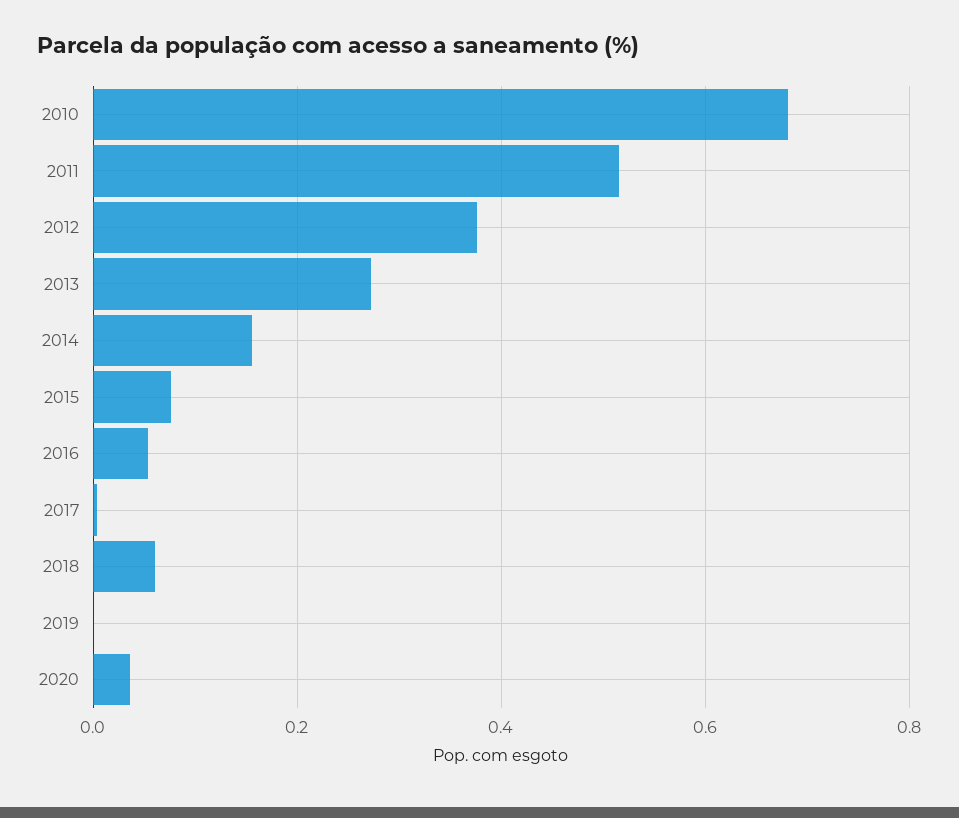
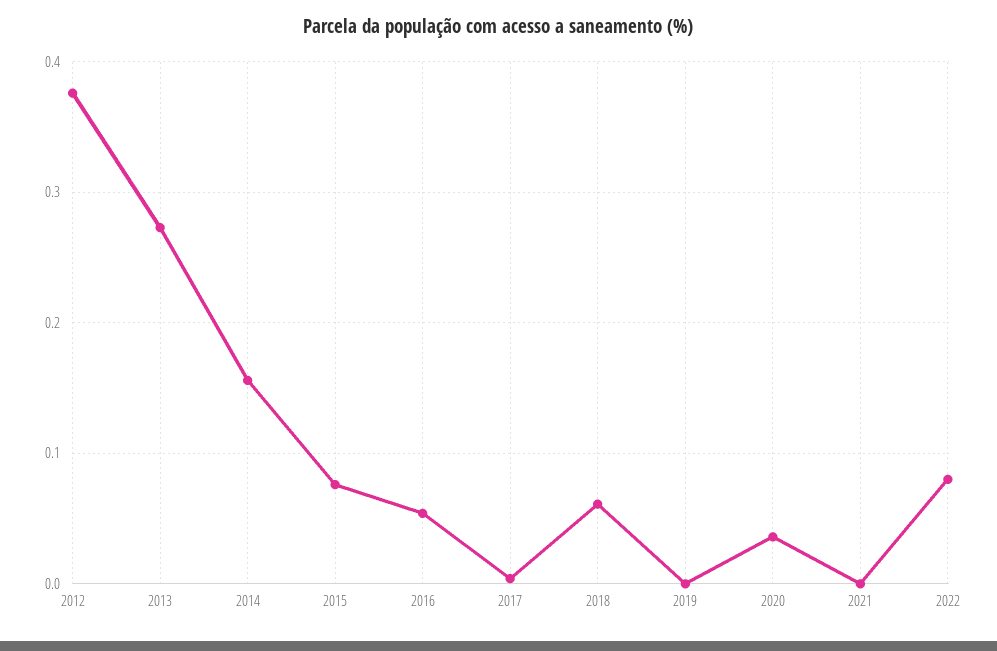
2010: 0.68 -> none
2011: 0.52 -> none
2021: none -> 0
2022: none -> 0.08

